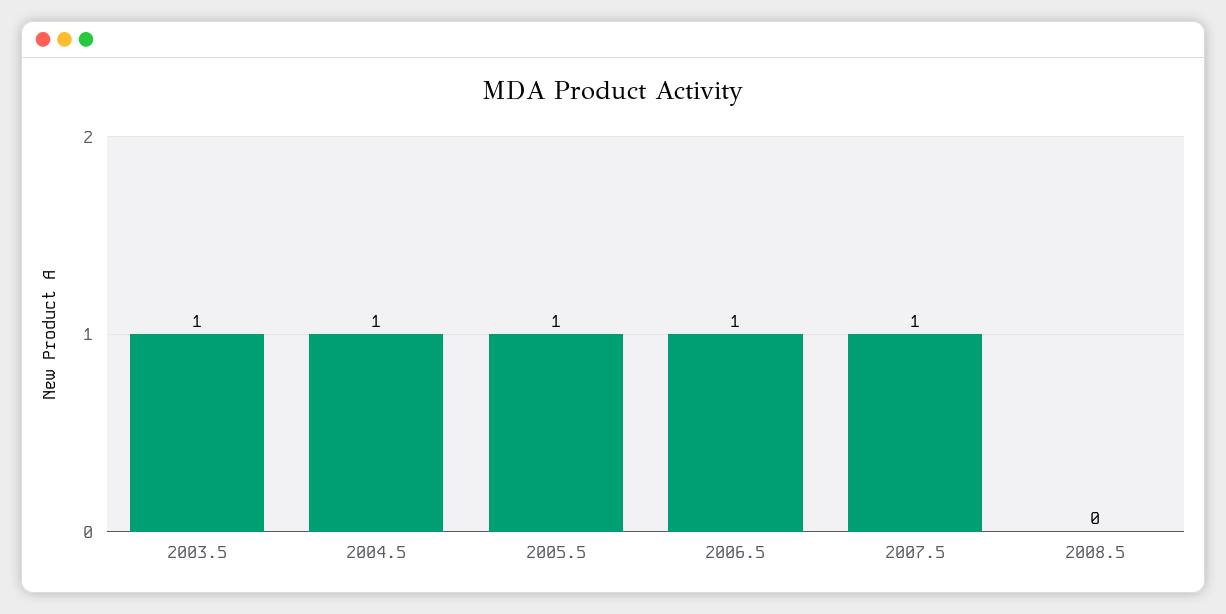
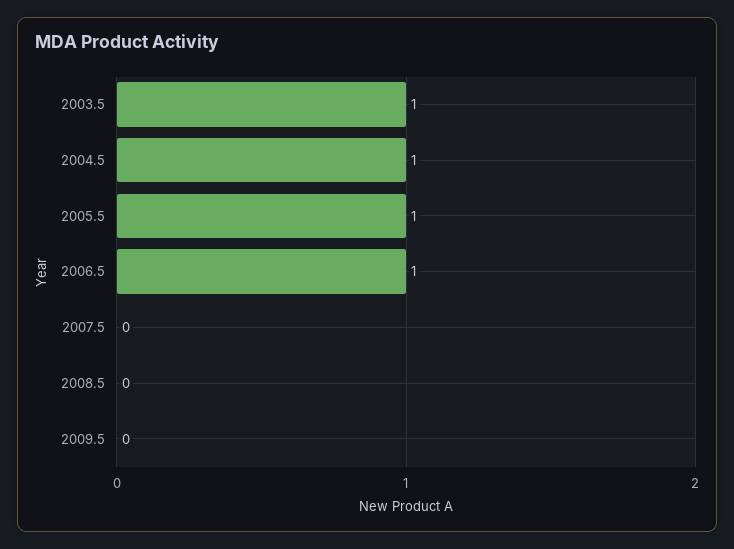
2007.5: 1 -> 0
2009.5: none -> 0

